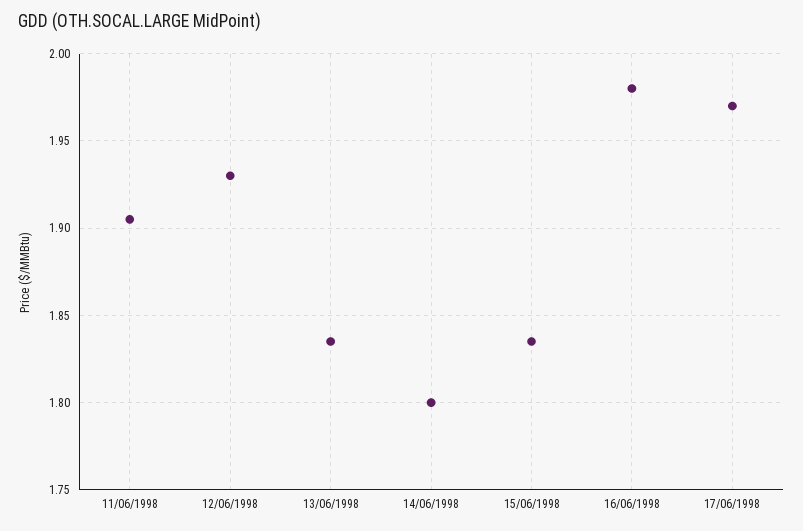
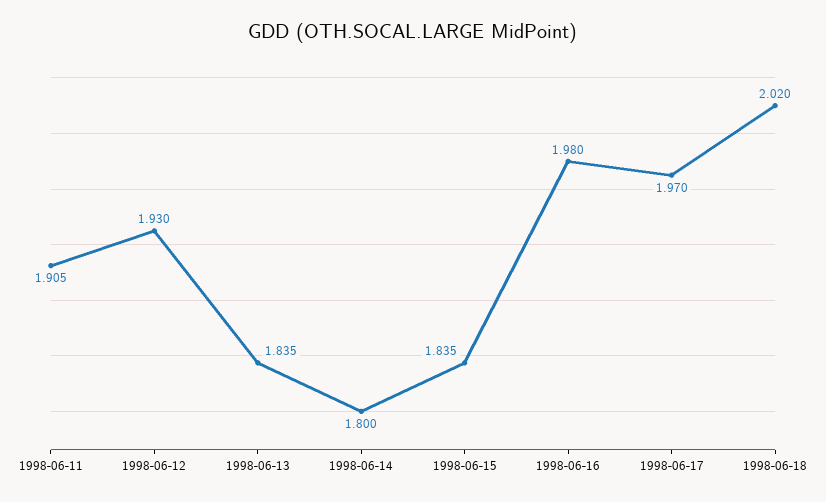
1998-06-18: none -> 2.02

